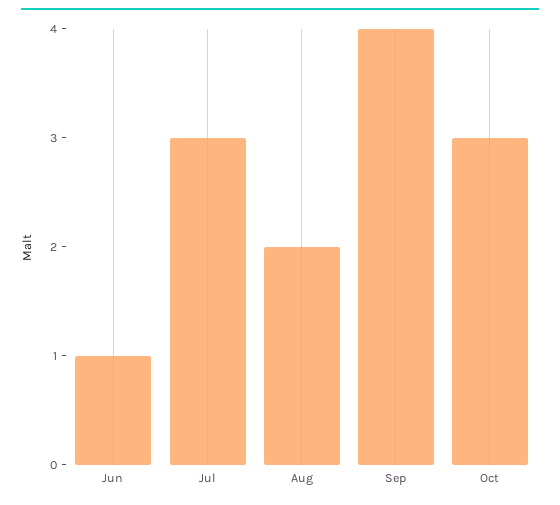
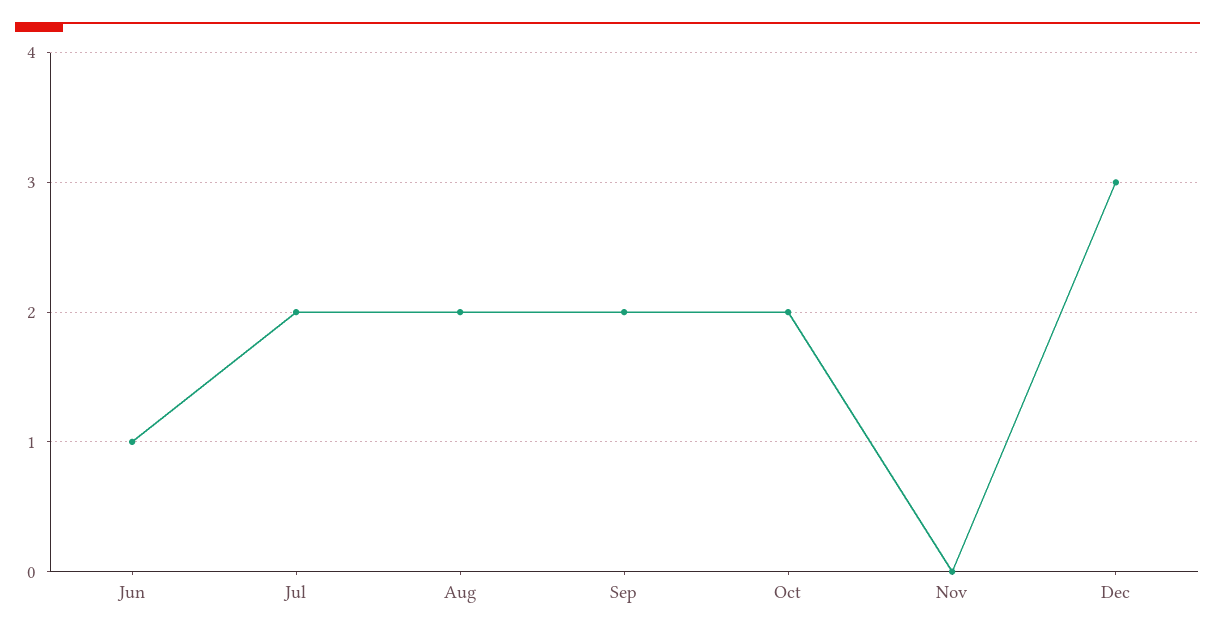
Jul: 3 -> 2
Sep: 4 -> 2
Oct: 3 -> 2
Nov: none -> 0
Dec: none -> 3

